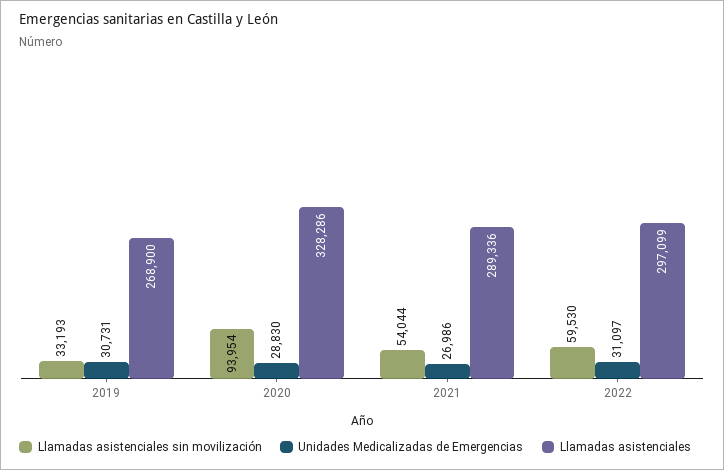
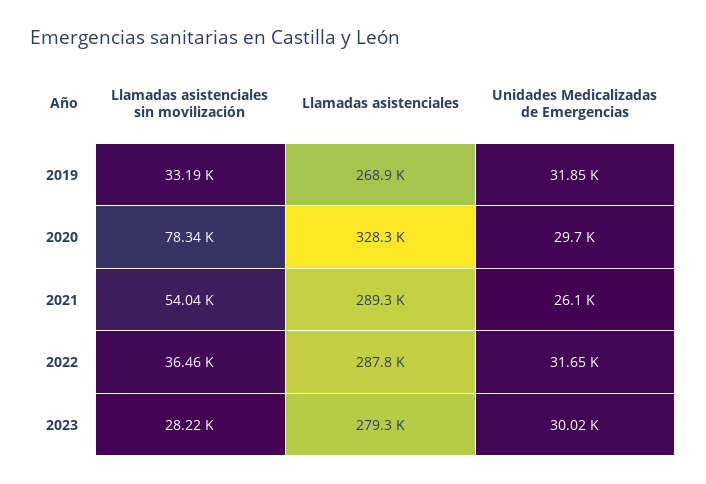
Unidades Medicalizadas de Emergencias, 2019: 30731 -> 31850
Llamadas asistenciales sin movilización, 2020: 93954 -> 78340
Unidades Medicalizadas de Emergencias, 2020: 28830 -> 29700
Unidades Medicalizadas de Emergencias, 2021: 26986 -> 26100
Llamadas asistenciales sin movilización, 2022: 59530 -> 36460
Unidades Medicalizadas de Emergencias, 2022: 31097 -> 31650
Llamadas asistenciales, 2022: 297099 -> 287800
Llamadas asistenciales sin movilización, 2023: none -> 28220
Llamadas asistenciales, 2023: none -> 279300
Unidades Medicalizadas de Emergencias, 2023: none -> 30020

